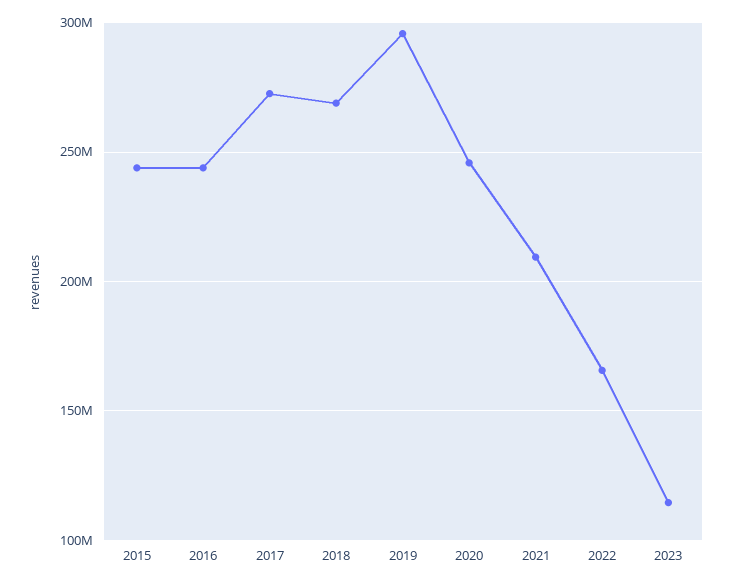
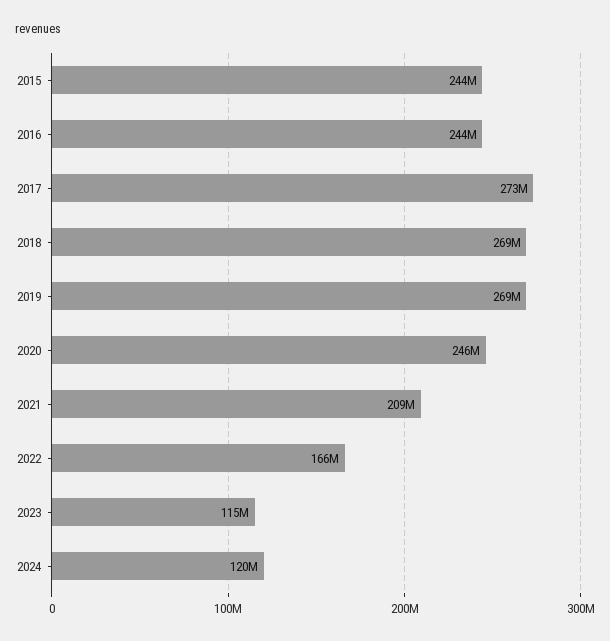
2019: 295000000 -> 269000000
2024: none -> 120000000

